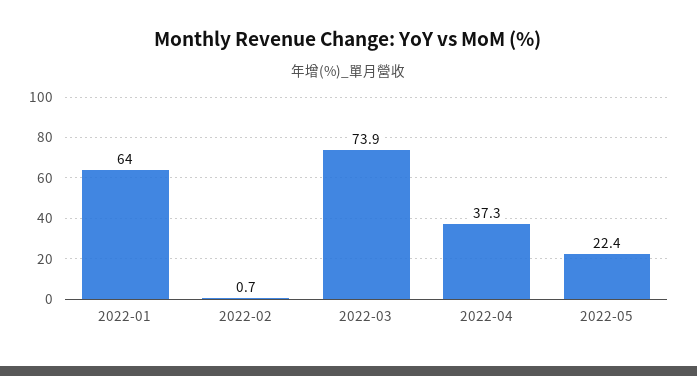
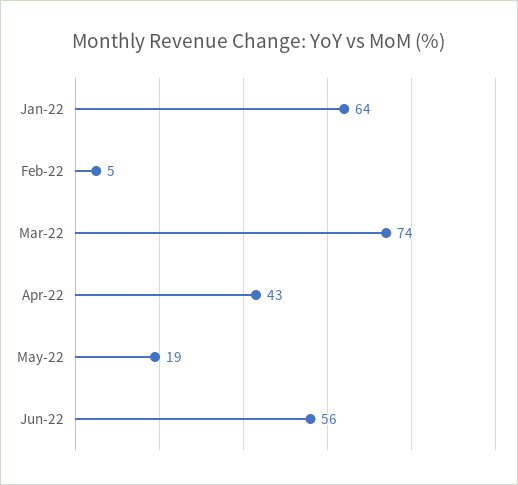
2022-02: 0.7 -> 5
2022-04: 37.3 -> 43
2022-05: 22.4 -> 19
Jun-22: none -> 56

